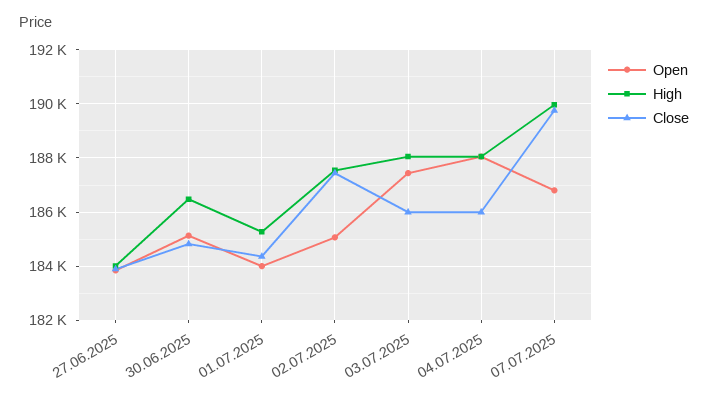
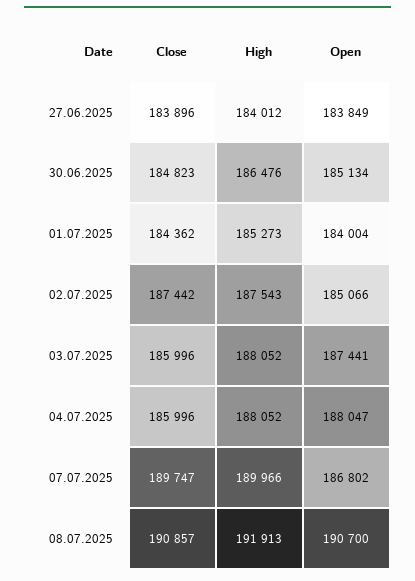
Close, 08.07.2025: none -> 190857
High, 08.07.2025: none -> 191913
Open, 08.07.2025: none -> 190700

